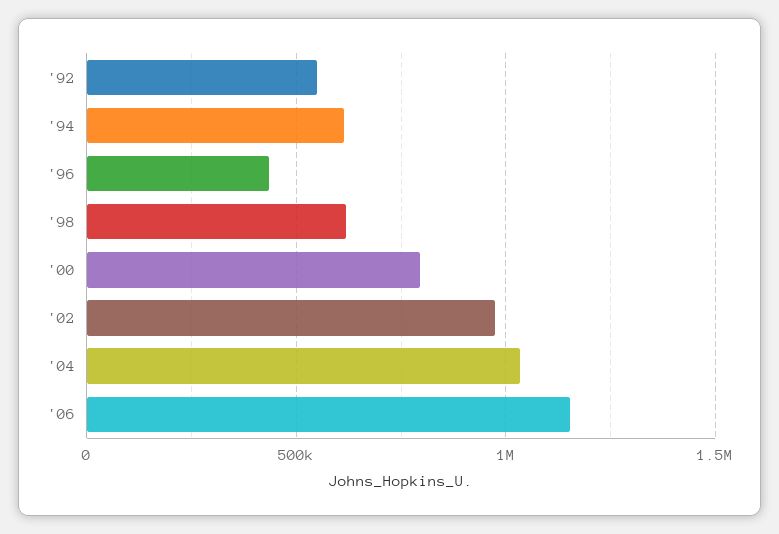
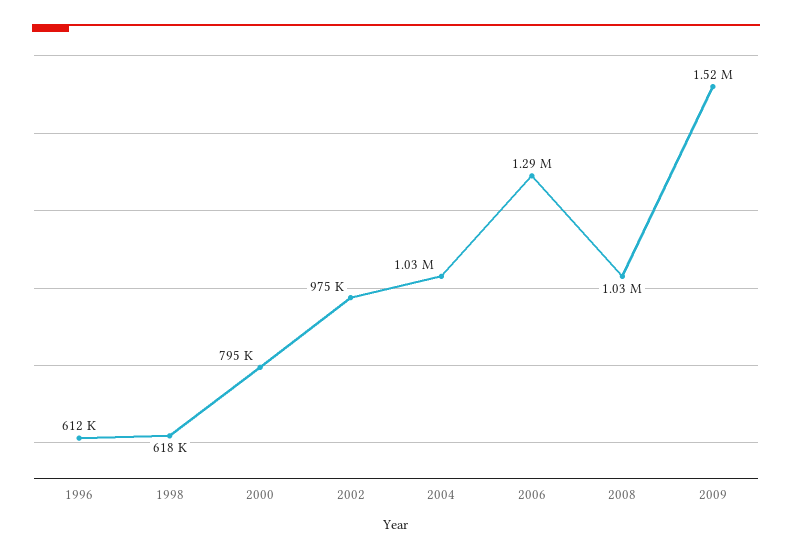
'92: 550000 -> none
'94: 600000 -> none
'96: 450000 -> 612000
'06: 1150000 -> 1290000
2008: none -> 1030000
2009: none -> 1520000

